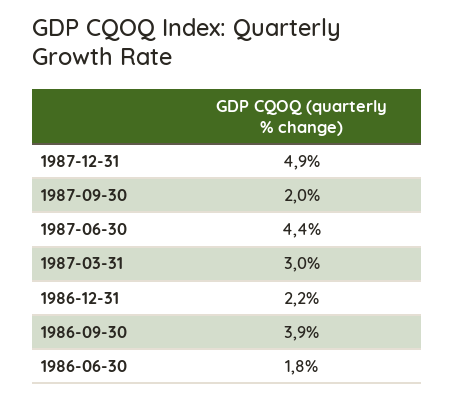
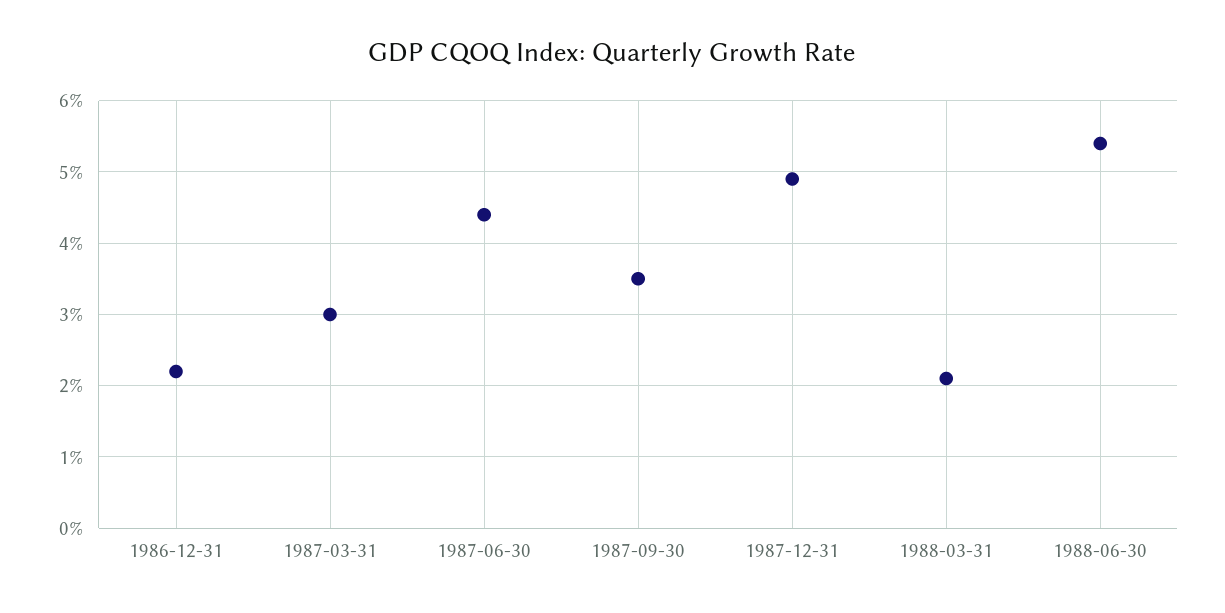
1987-09-30: 2 -> 3.5
1986-09-30: 3.9 -> none
1986-06-30: 1.8 -> none
1988-03-31: none -> 2.1
1988-06-30: none -> 5.4

